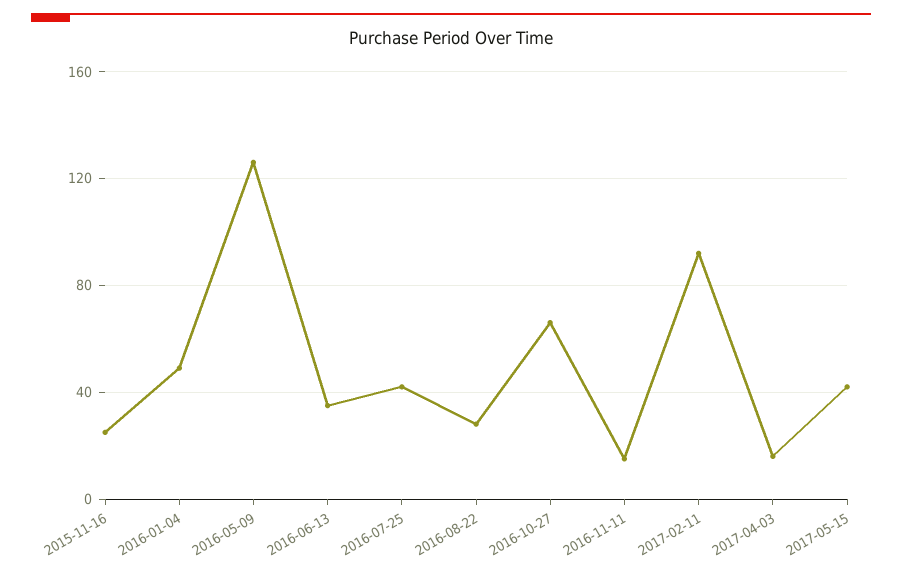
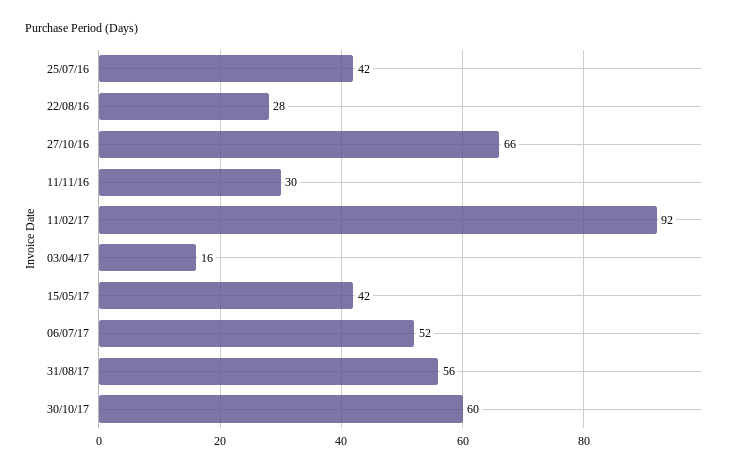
2015-11-16: 25 -> none
2016-01-04: 50 -> none
2016-05-09: 125 -> none
2016-06-13: 35 -> none
2016-11-11: 15 -> 30
06/07/17: none -> 52
31/08/17: none -> 56
30/10/17: none -> 60

